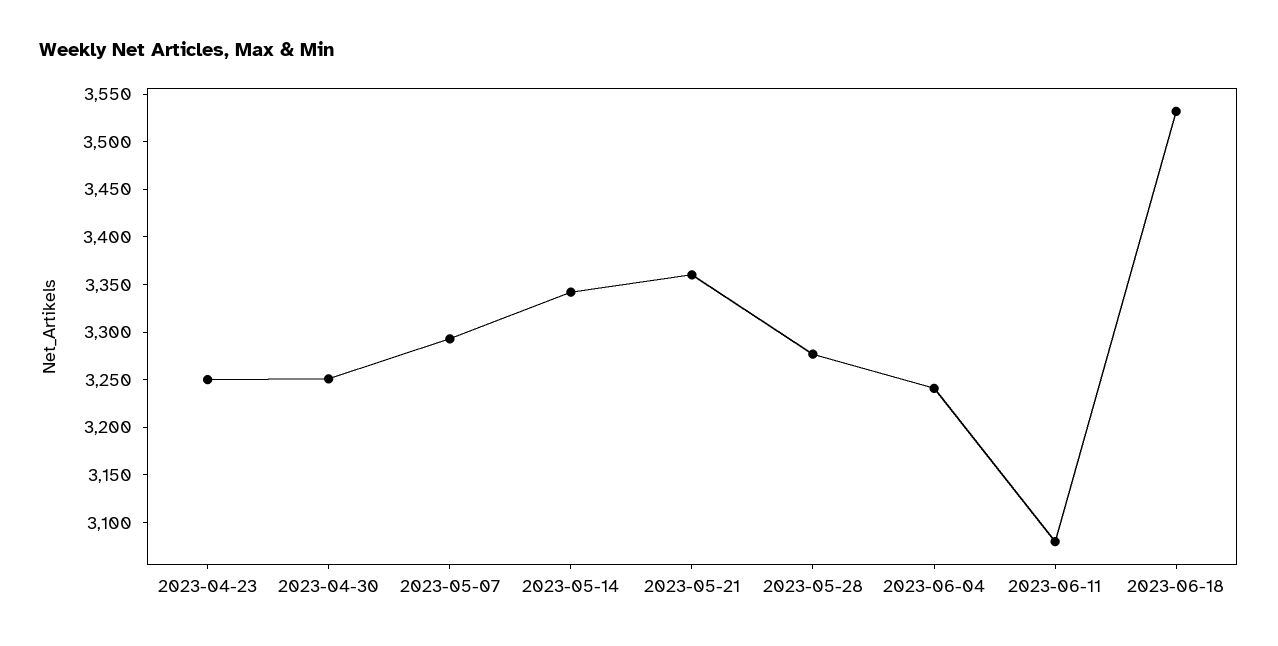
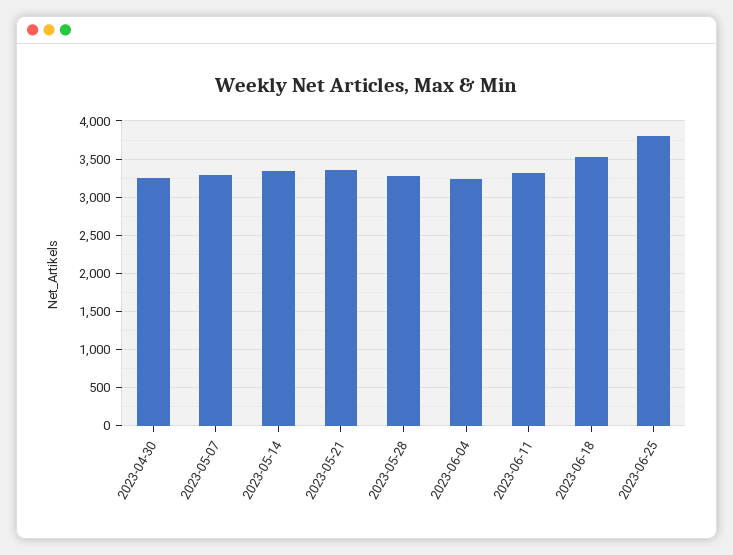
2023-04-23: 3250 -> none
2023-06-11: 3080 -> 3300
2023-06-25: none -> 3800

